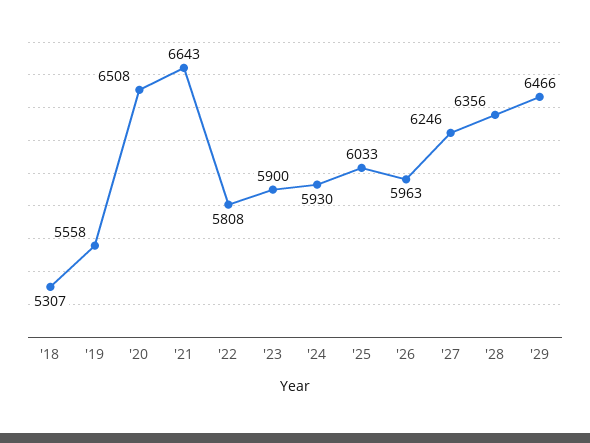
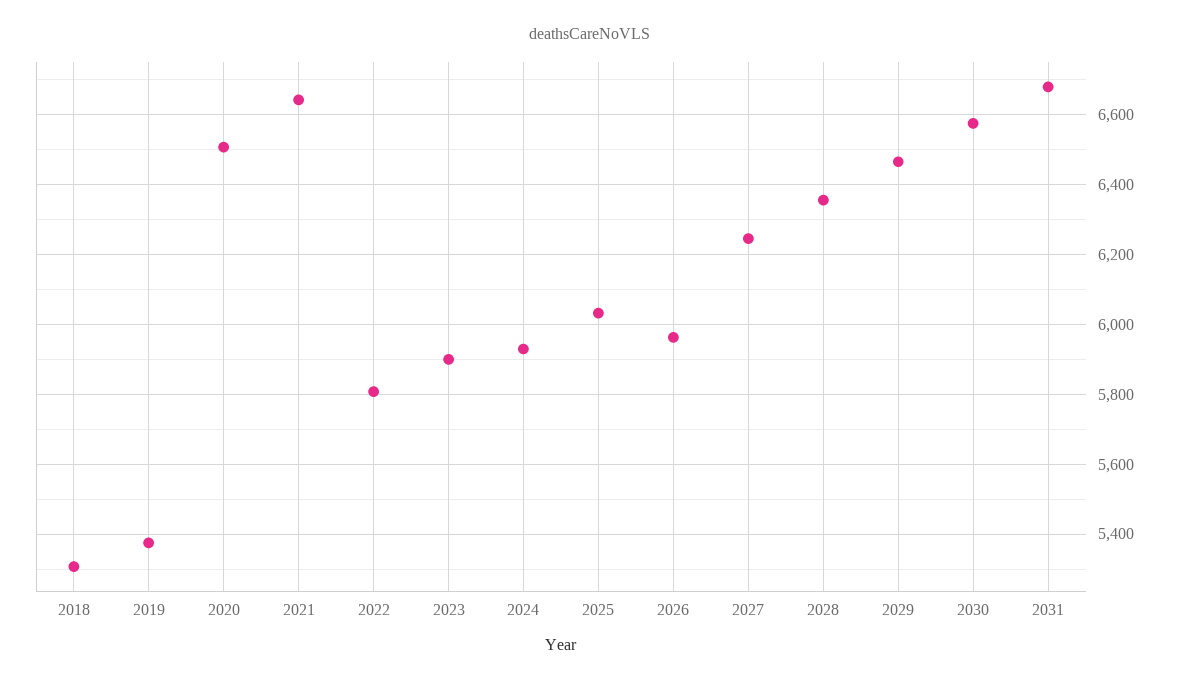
'19: 5558 -> 5380
2030: none -> 6580
2031: none -> 6680

